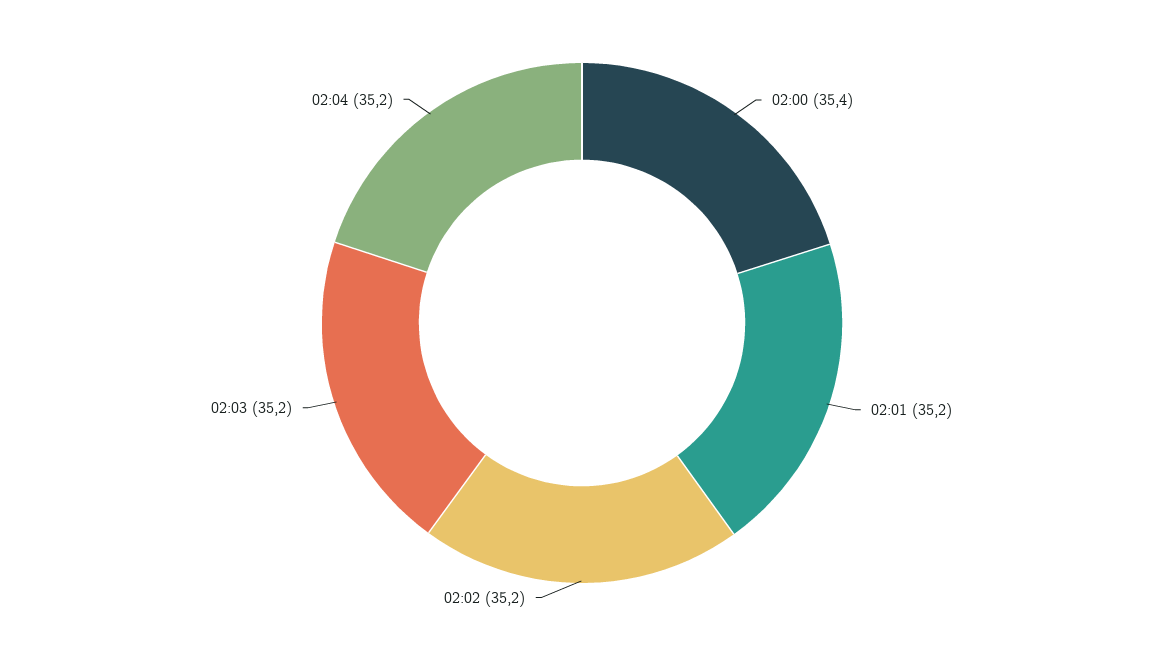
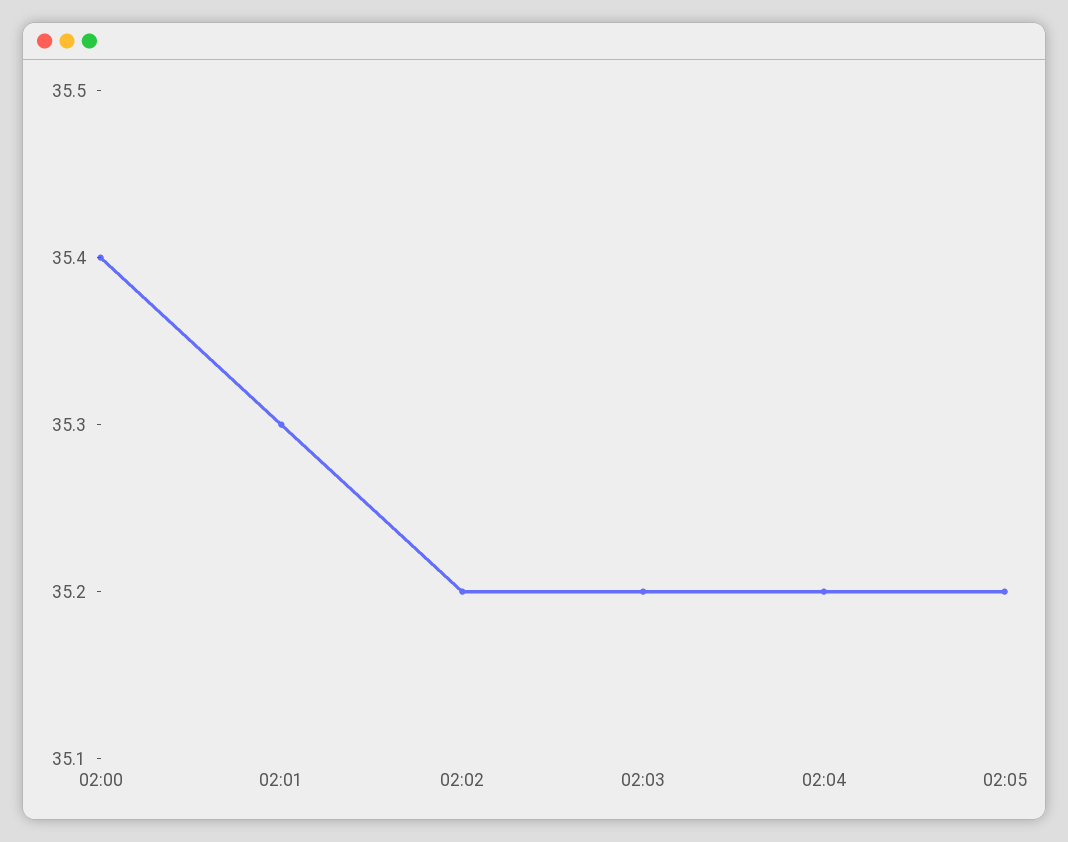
02:01: 35.2 -> 35.3
02:05: none -> 35.2

